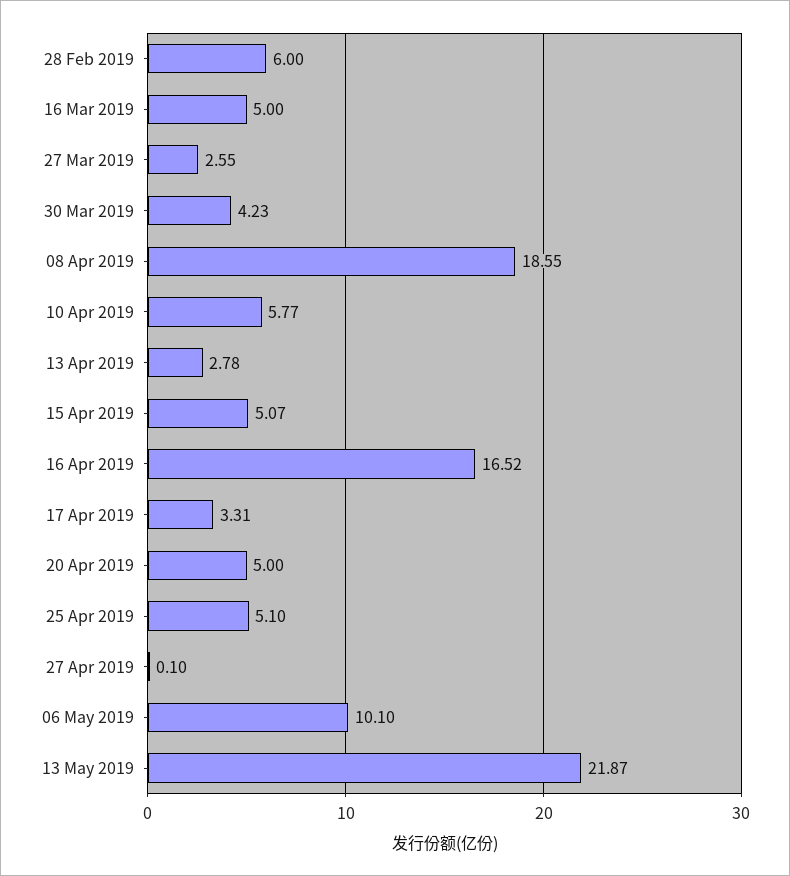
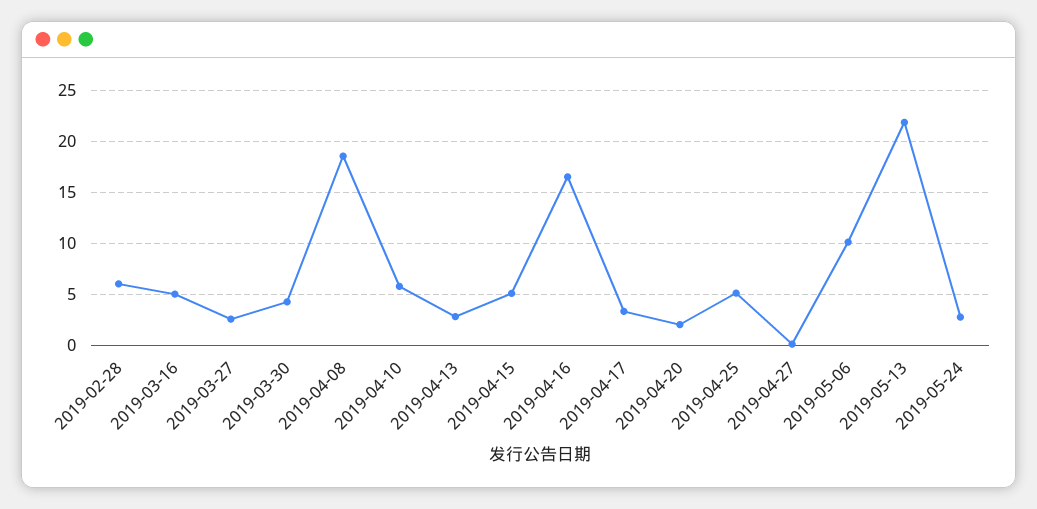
20 Apr 2019: 5 -> 2
2019-05-24: none -> 3

